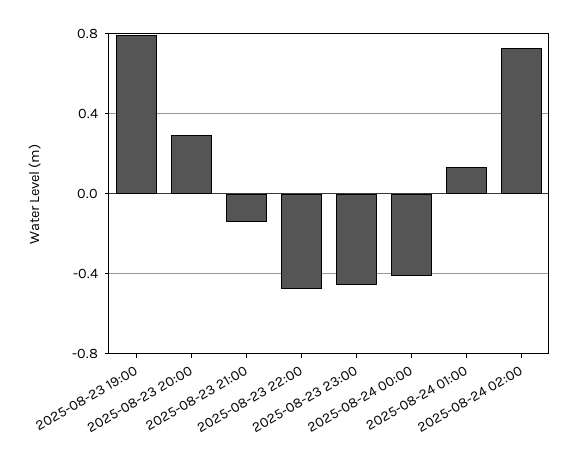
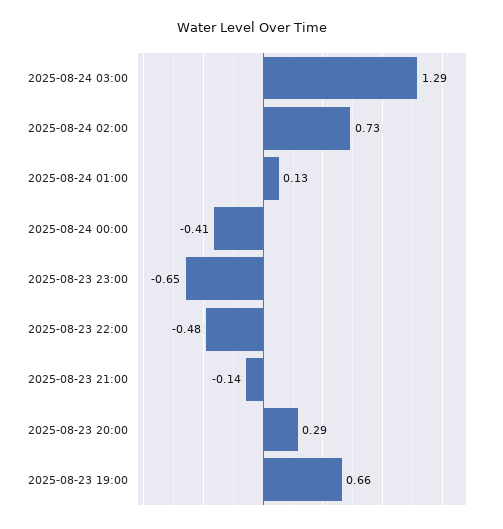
2025-08-23 19:00: 0.8 -> 0.66
2025-08-23 23:00: -0.45 -> -0.65
2025-08-24 03:00: none -> 1.29

